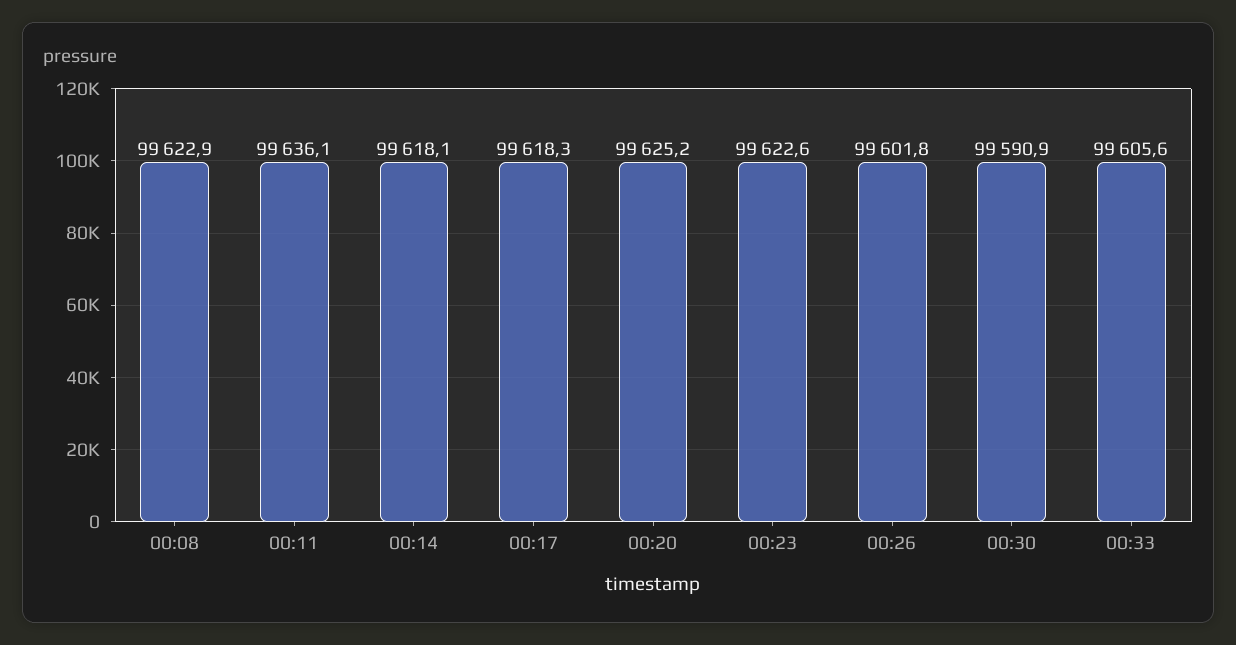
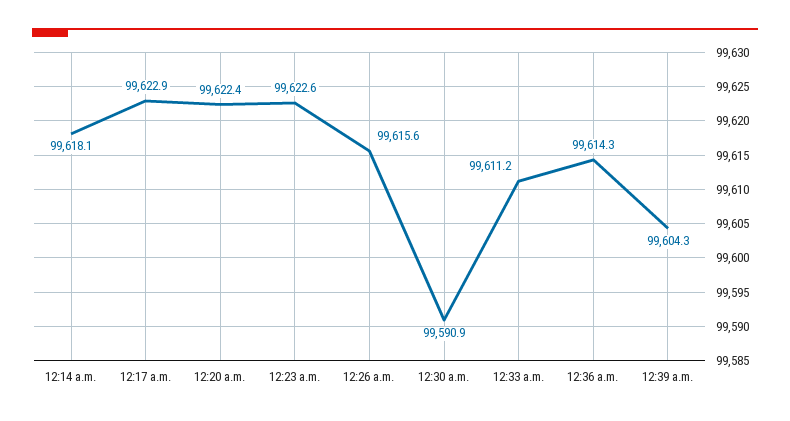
00:08: 99622.9 -> none
00:11: 99636.1 -> none
00:17: 99618.3 -> 99622.9
00:20: 99625.2 -> 99622.4
00:26: 99601.8 -> 99615.6
00:33: 99605.6 -> 99611.2
12:36 a.m.: none -> 99614.3
12:39 a.m.: none -> 99604.3

